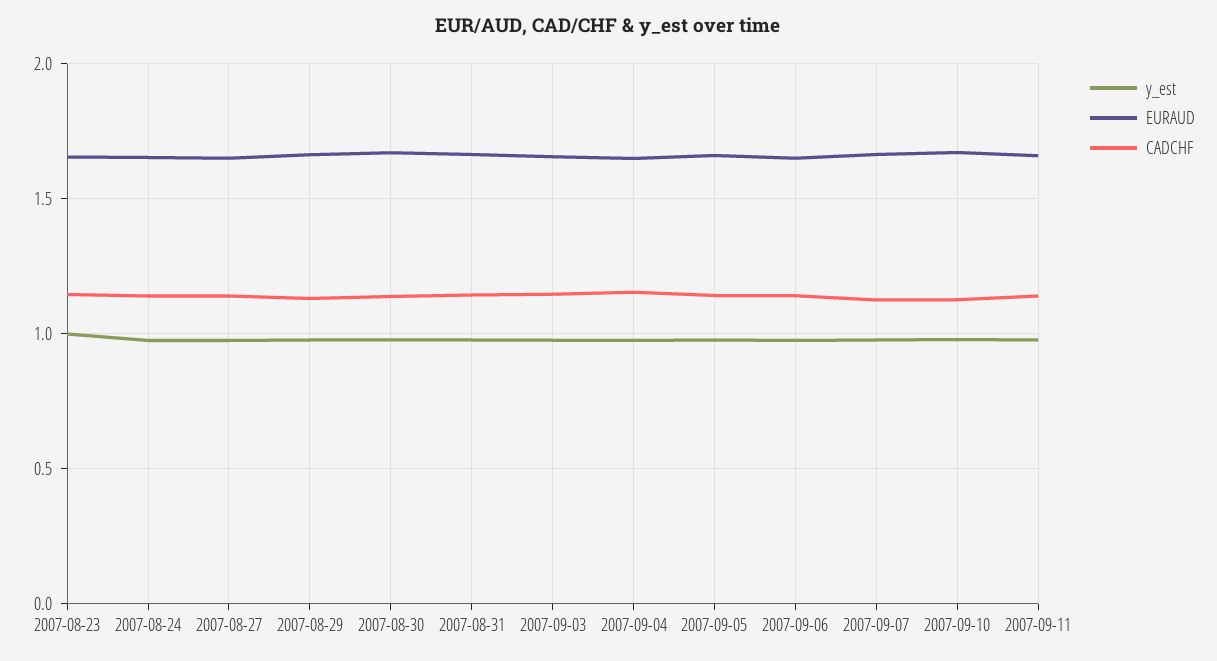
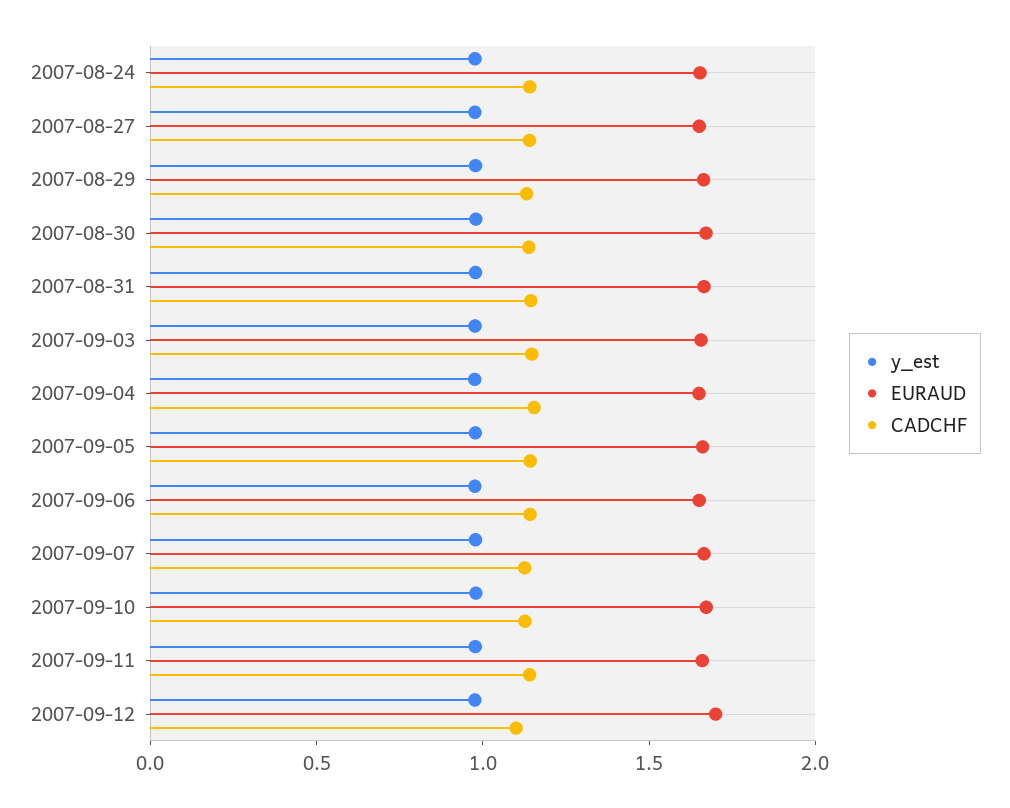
y_est, 2007-08-23: 1 -> none
EURAUD, 2007-08-23: 1.65 -> none
CADCHF, 2007-08-23: 1.15 -> none
y_est, 2007-09-12: none -> 1
EURAUD, 2007-09-12: none -> 1.7
CADCHF, 2007-09-12: none -> 1.1

